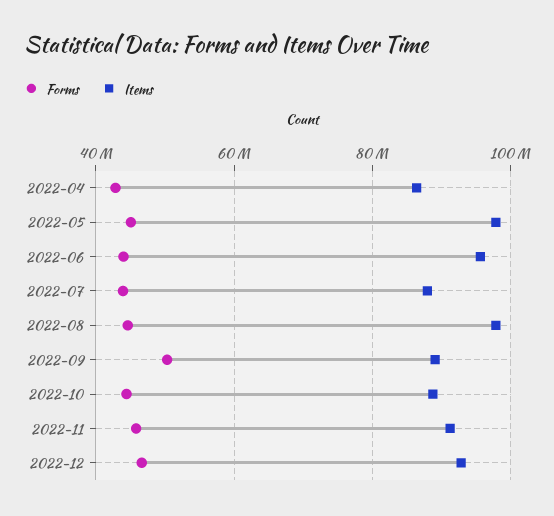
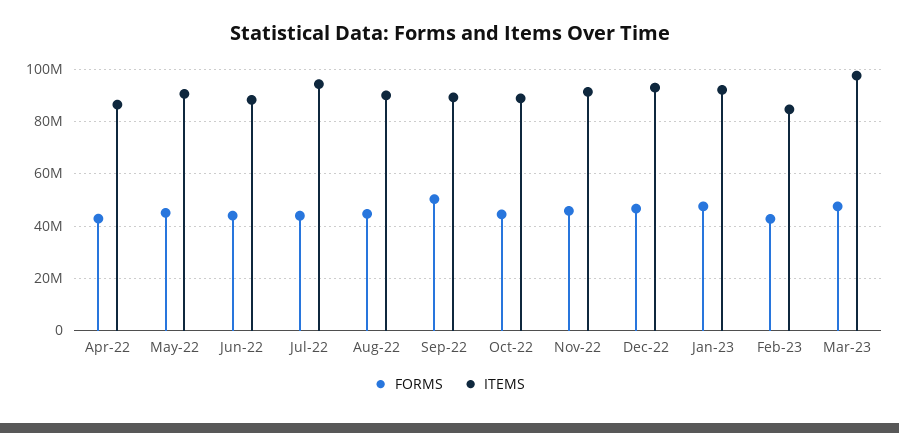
Items, 2022-05: 98000000 -> 90000000
Items, 2022-06: 96000000 -> 87500000
Items, 2022-07: 88000000 -> 95000000
Items, 2022-08: 98000000 -> 90000000
Forms, Jan-23: none -> 47500000
Items, Jan-23: none -> 92500000
Forms, Feb-23: none -> 42500000
Items, Feb-23: none -> 85000000
Forms, Mar-23: none -> 47500000
Items, Mar-23: none -> 97500000

